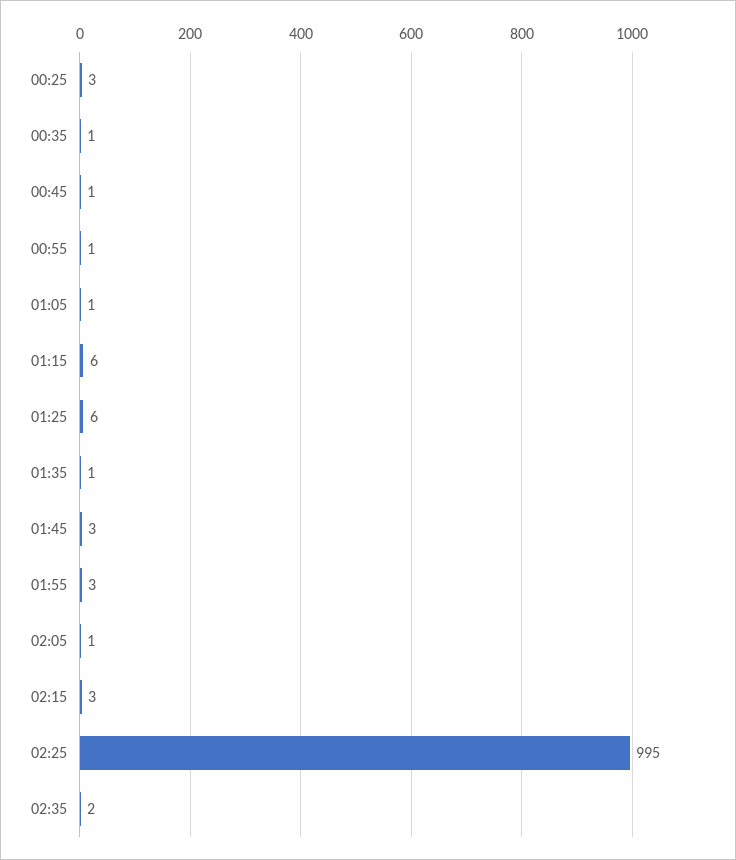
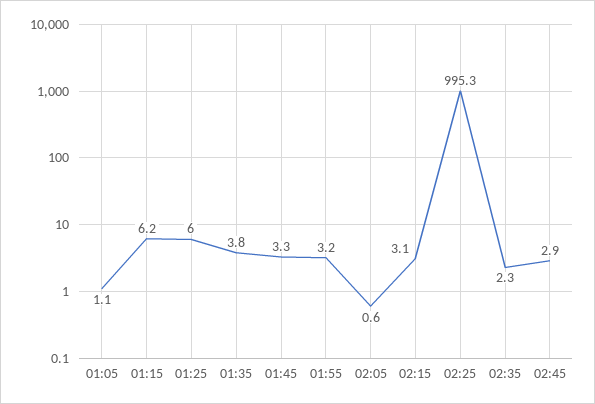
00:25: 3 -> none
00:35: 1 -> none
00:45: 1 -> none
00:55: 1 -> none
01:35: 1 -> 3.8
02:45: none -> 2.9

